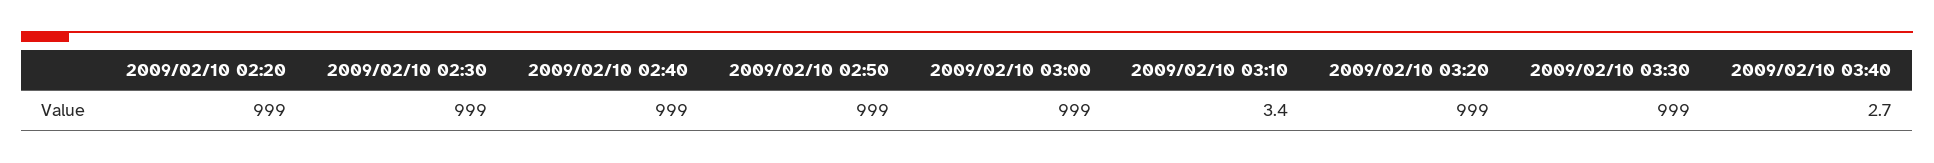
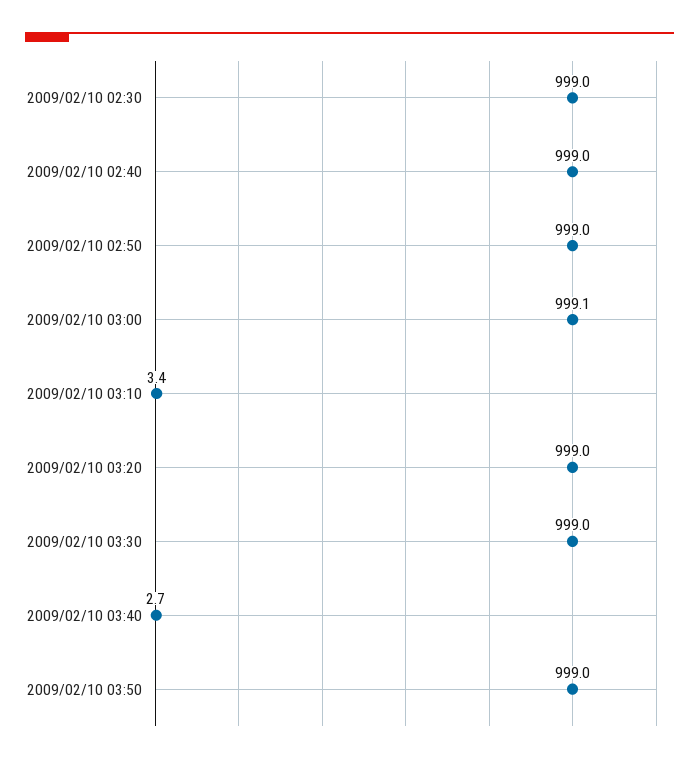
2009/02/10 02:20: 999 -> none
2009/02/10 03:00: 999 -> 999.1
2009/02/10 03:50: none -> 999

